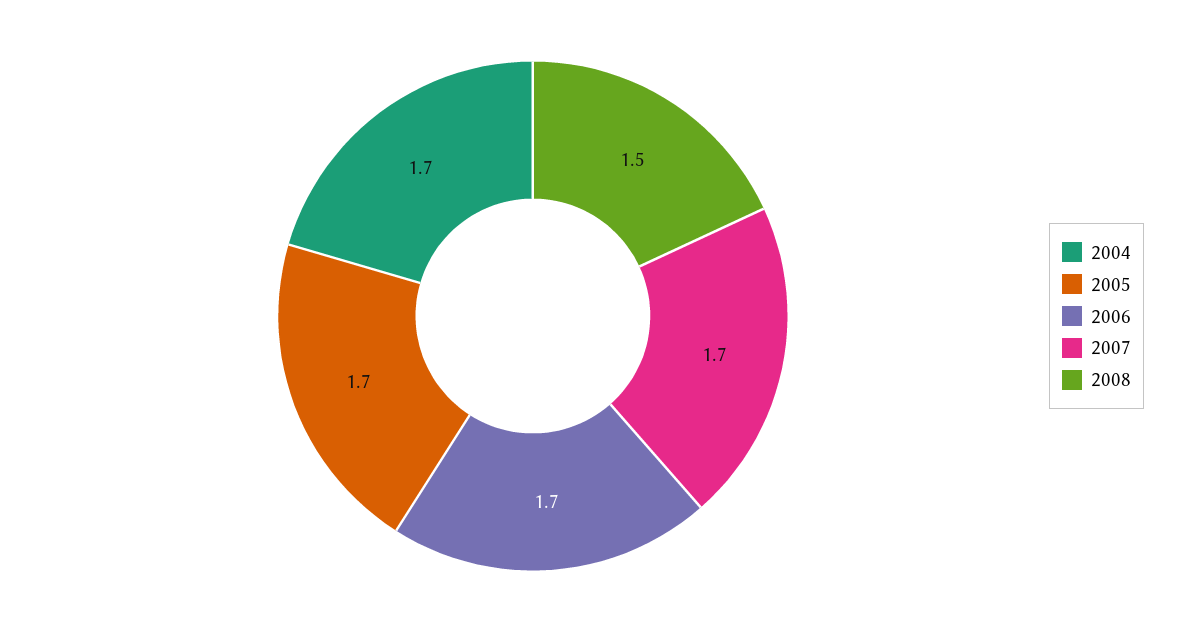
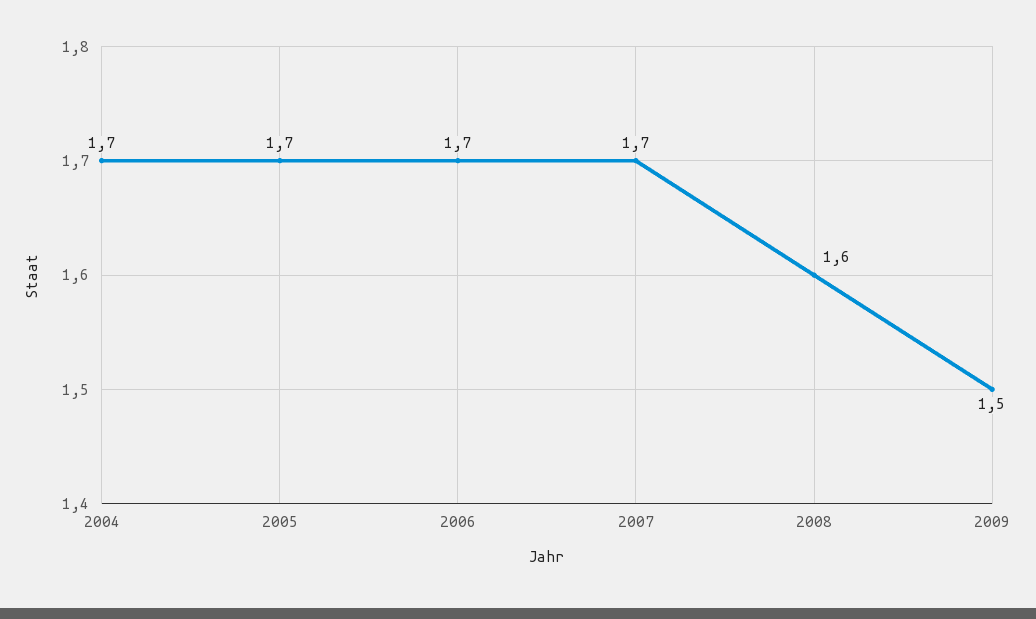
2008: 1.5 -> 1.6
2009: none -> 1.5

